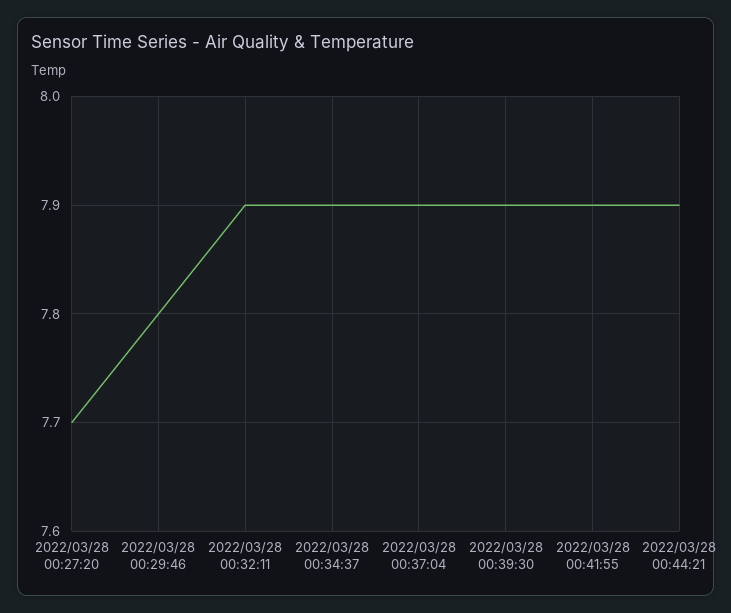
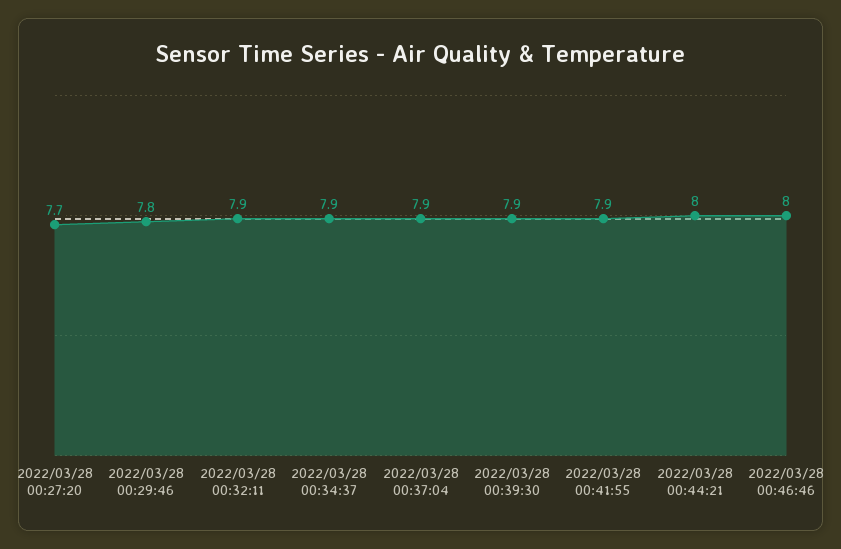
2022/03/28 00:44:21: 7.9 -> 8
2022/03/28 00:46:46: none -> 8

